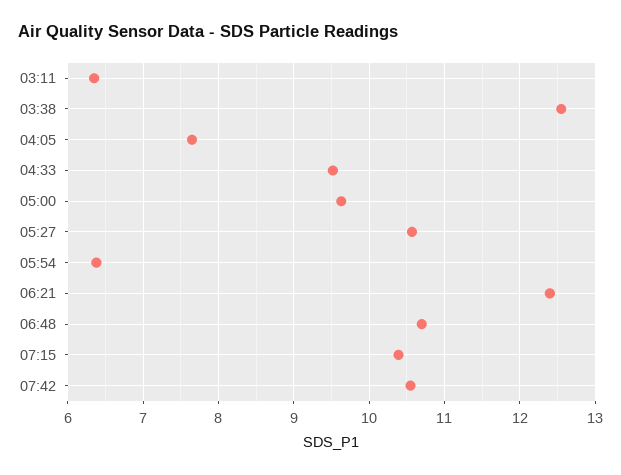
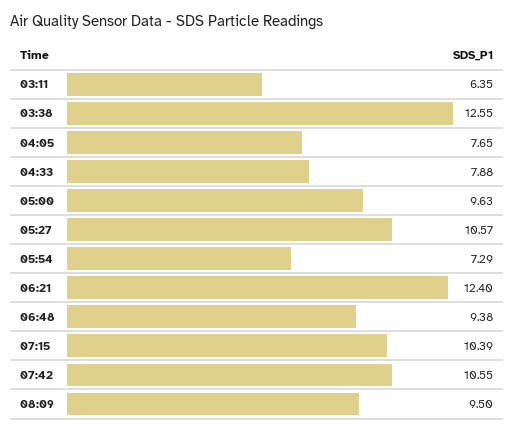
04:33: 9.5 -> 7.88
05:54: 6.4 -> 7.29
06:48: 10.7 -> 9.38
08:09: none -> 9.5

